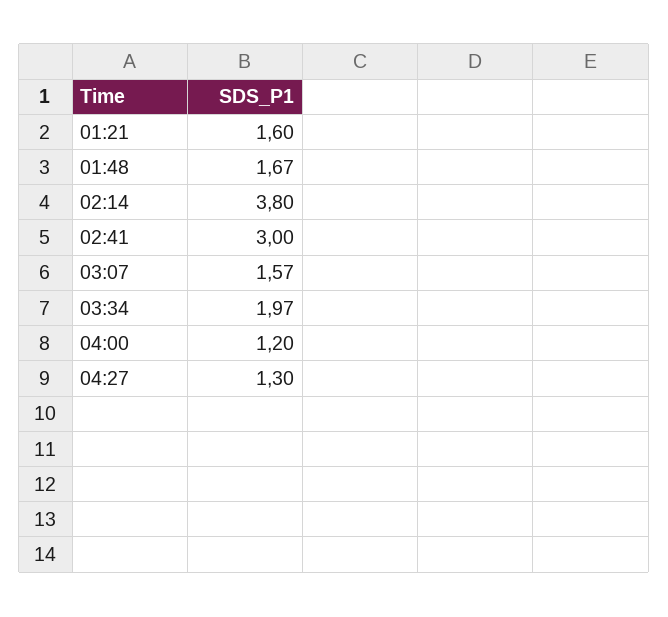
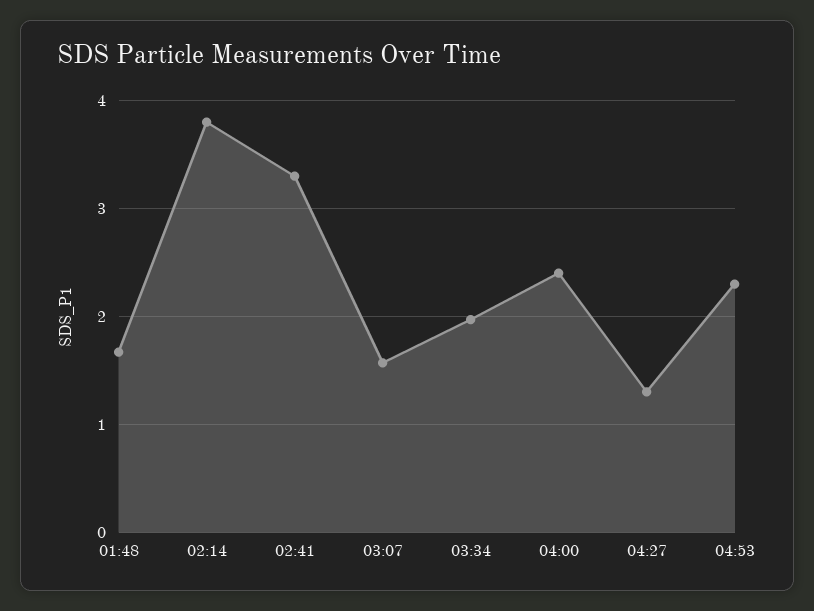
01:21: 1.6 -> none
02:41: 3 -> 3.3
04:00: 1.2 -> 2.4
04:53: none -> 2.3

